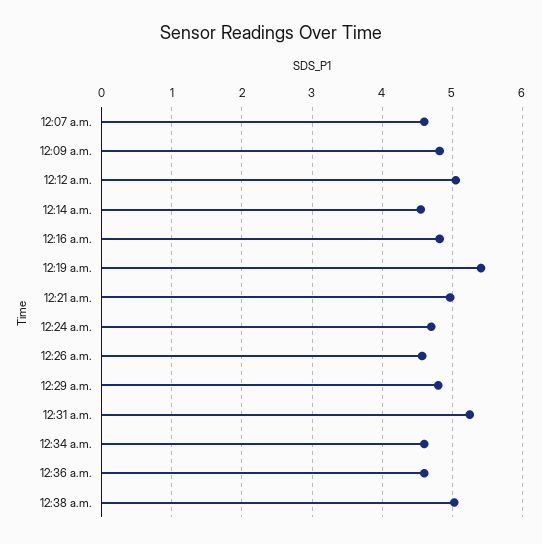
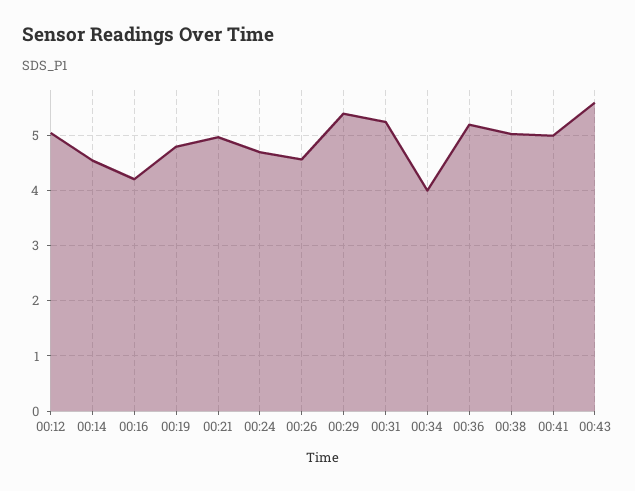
12:07 a.m.: 4.6 -> none
12:09 a.m.: 4.8 -> none
12:16 a.m.: 4.8 -> 4.2
12:19 a.m.: 5.4 -> 4.8
12:29 a.m.: 4.8 -> 5.4
12:34 a.m.: 4.6 -> 4
12:36 a.m.: 4.6 -> 5.2
00:41: none -> 5
00:43: none -> 5.6

